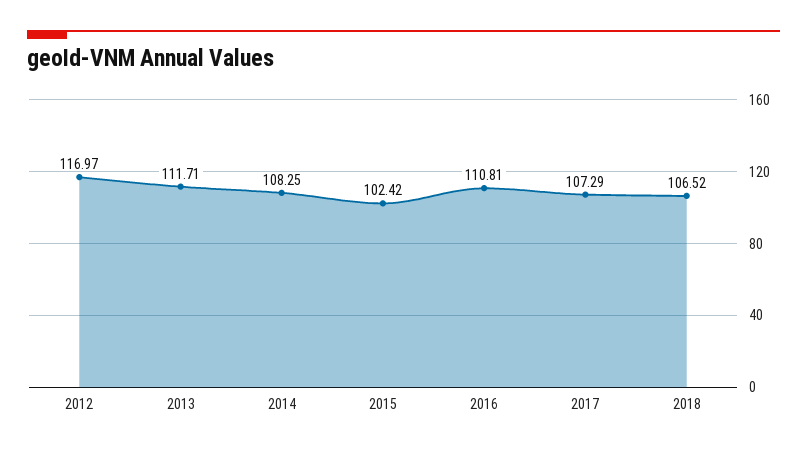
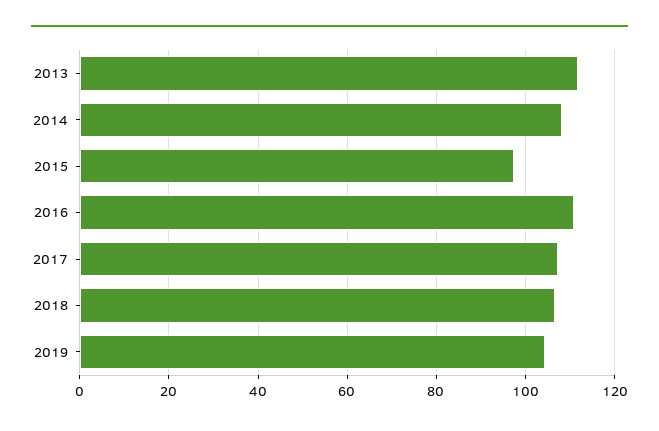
2012: 116.97 -> none
2015: 102.42 -> 98
2019: none -> 104

